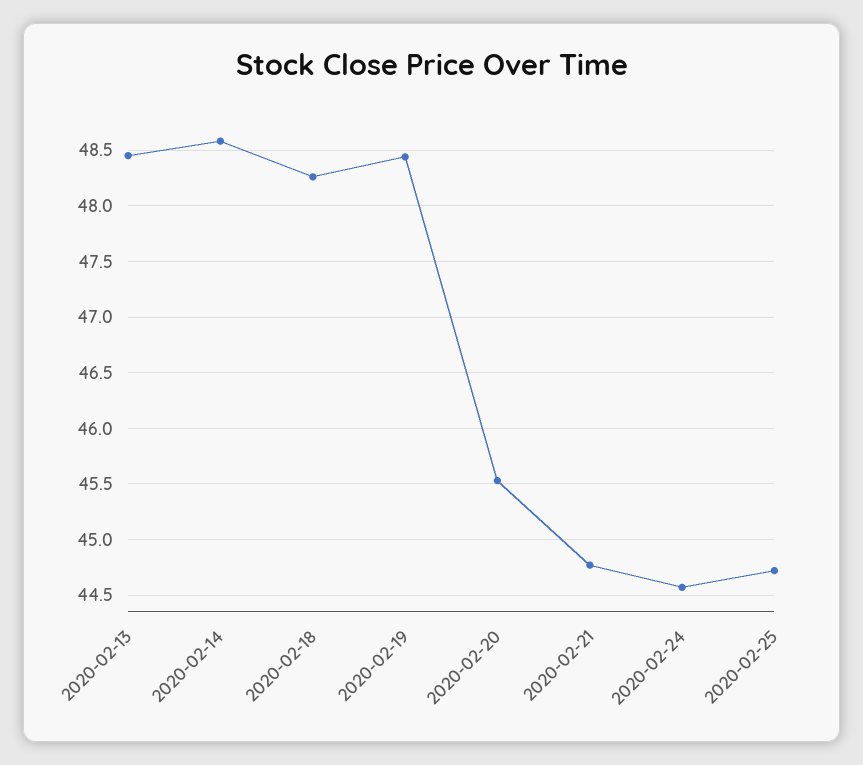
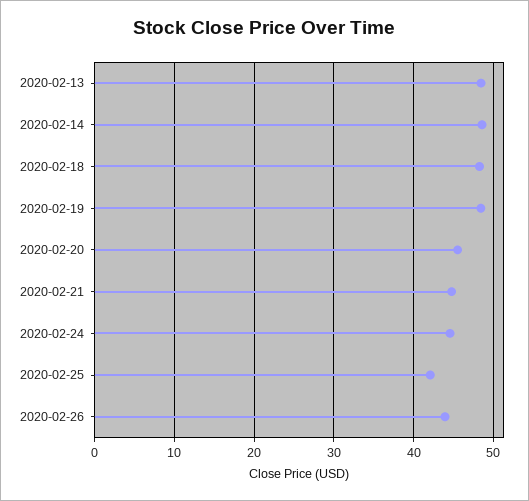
2020-02-25: 44.7 -> 42
2020-02-26: none -> 44

